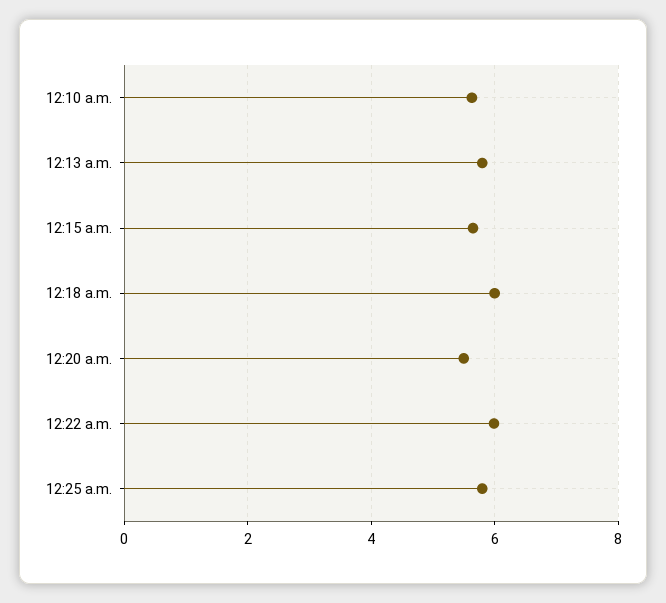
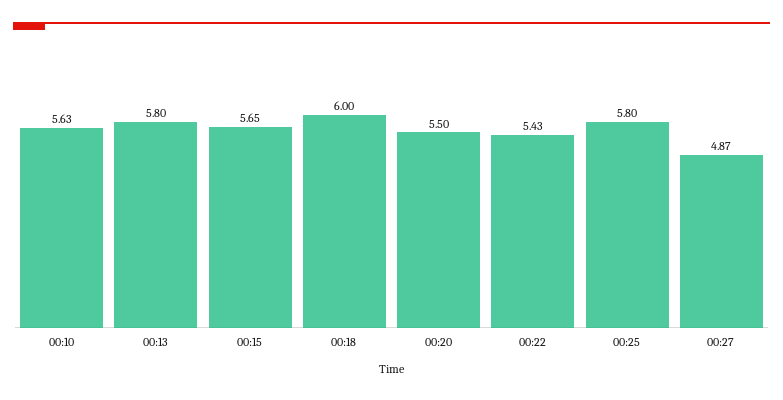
12:22 a.m.: 6 -> 5.43
00:27: none -> 4.87

